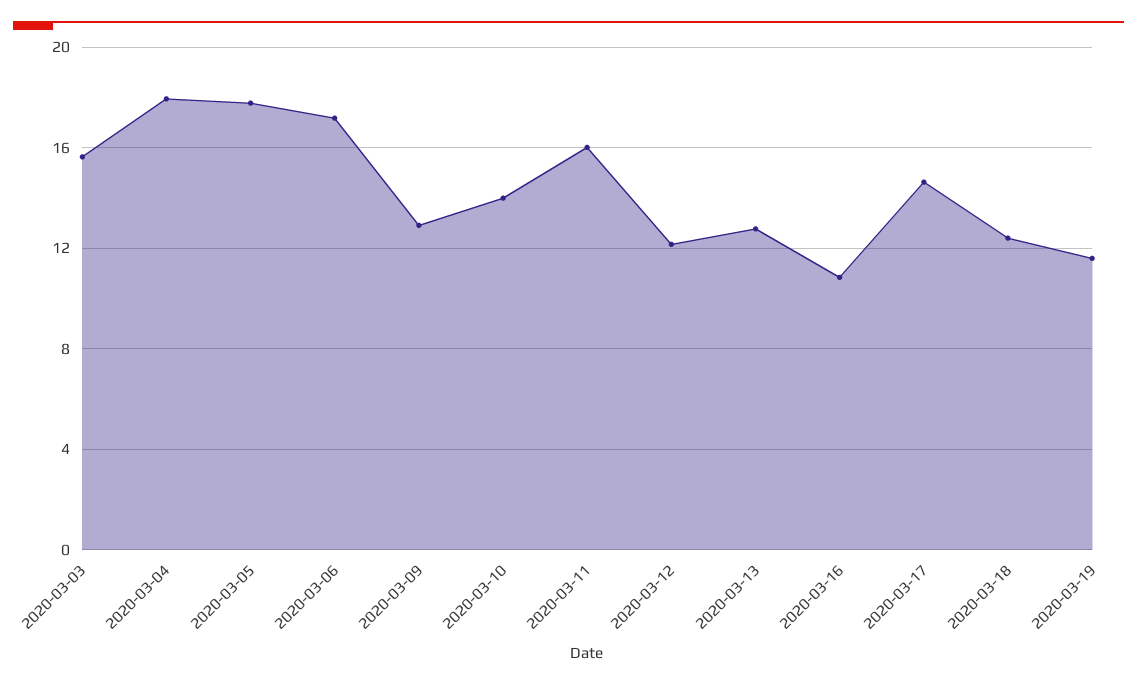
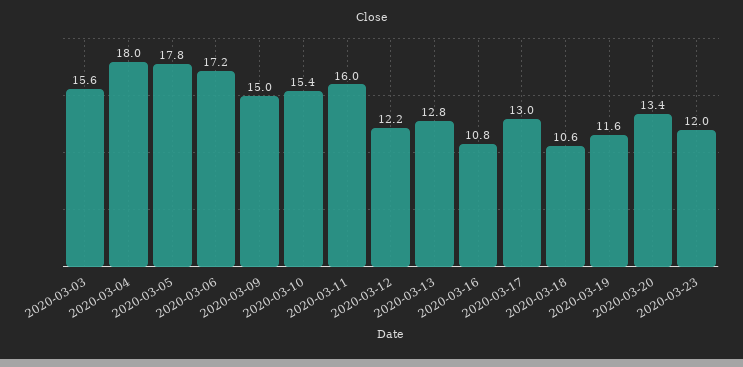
2020-03-09: 13 -> 15
2020-03-10: 14 -> 15.4
2020-03-17: 14.5 -> 13
2020-03-18: 12.5 -> 10.6
2020-03-20: none -> 13.4
2020-03-23: none -> 12

